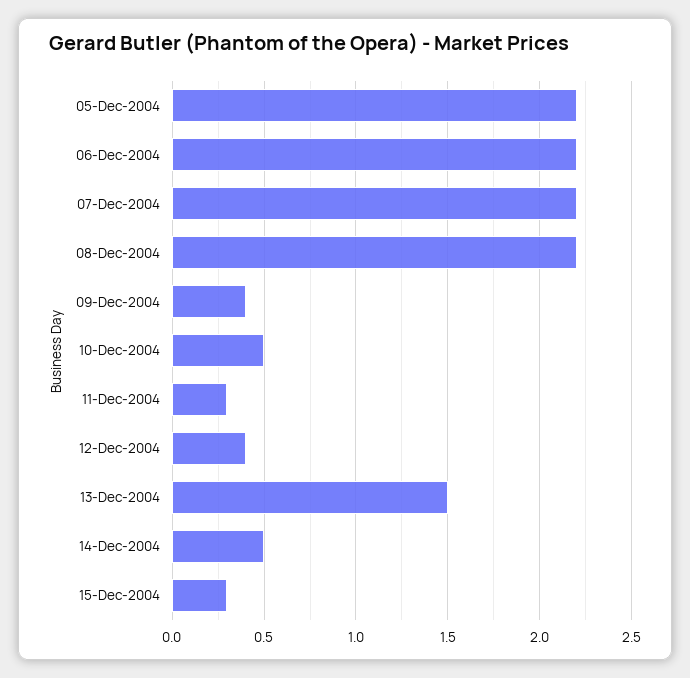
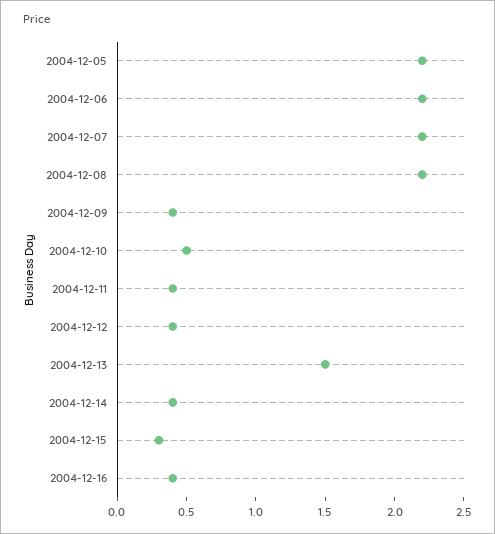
11-Dec-2004: 0.3 -> 0.4
14-Dec-2004: 0.5 -> 0.4
2004-12-16: none -> 0.4

